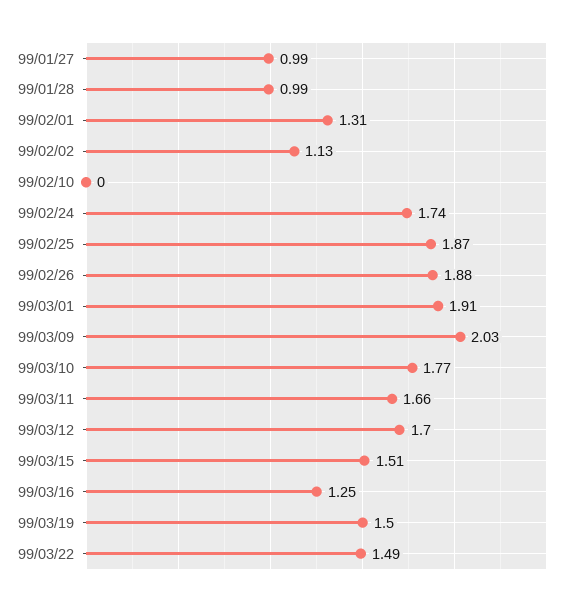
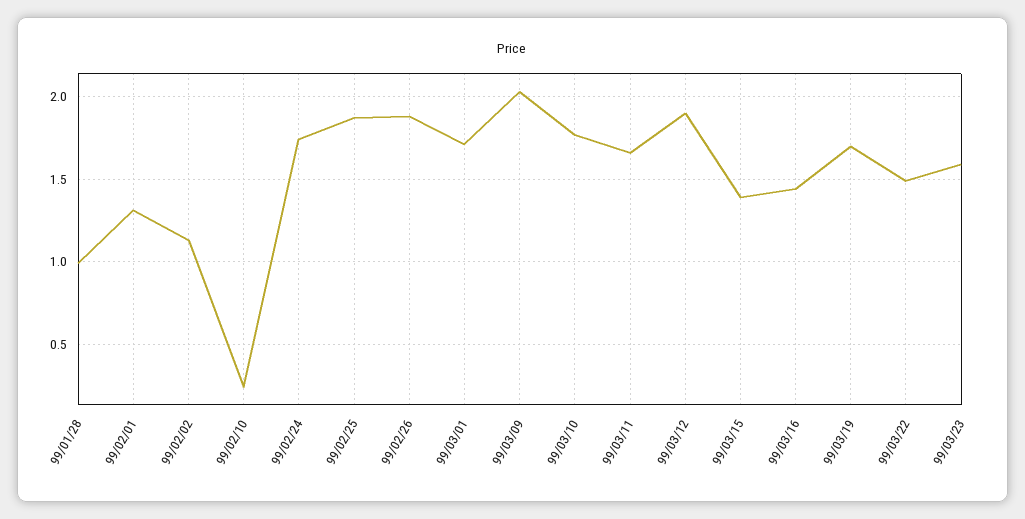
99/01/27: 0.99 -> none
99/02/10: 0 -> 0.25
99/03/01: 1.91 -> 1.7
99/03/12: 1.7 -> 1.9
99/03/15: 1.51 -> 1.4
99/03/16: 1.25 -> 1.45
99/03/19: 1.5 -> 1.7
99/03/23: none -> 1.6

